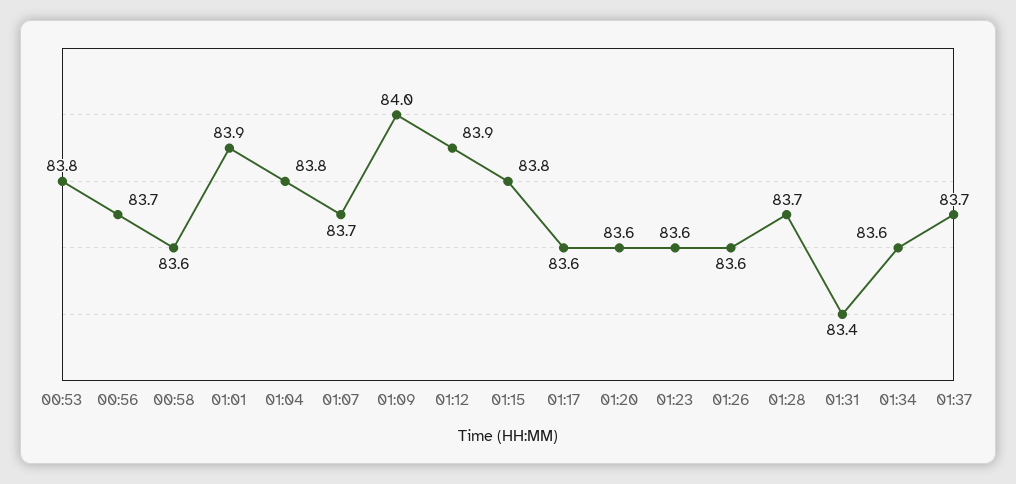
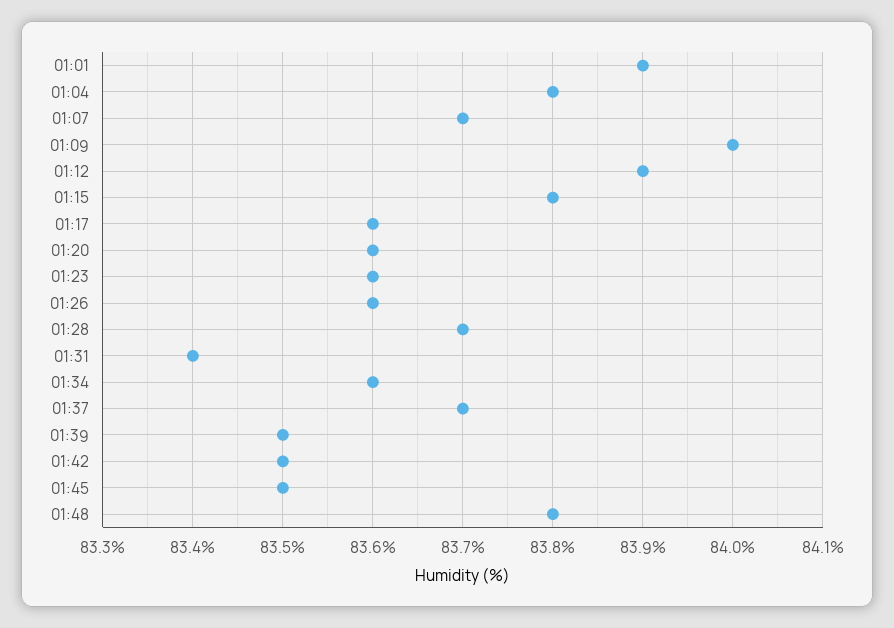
00:53: 83.8 -> none
00:56: 83.7 -> none
00:58: 83.6 -> none
01:39: none -> 83.5
01:42: none -> 83.5
01:45: none -> 83.5
01:48: none -> 83.8

